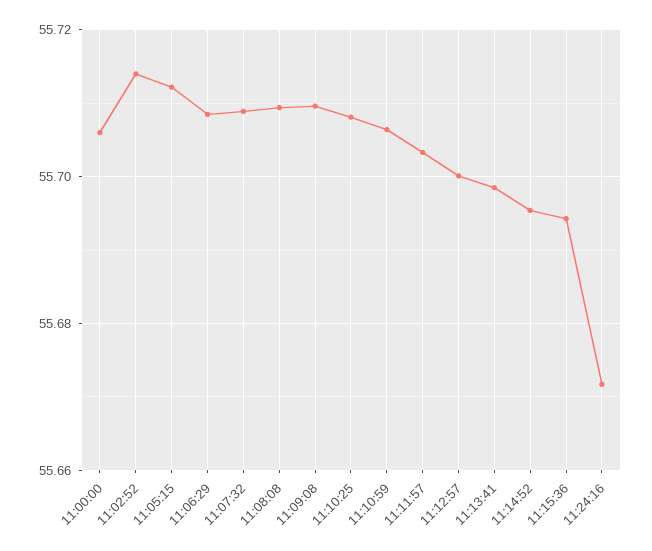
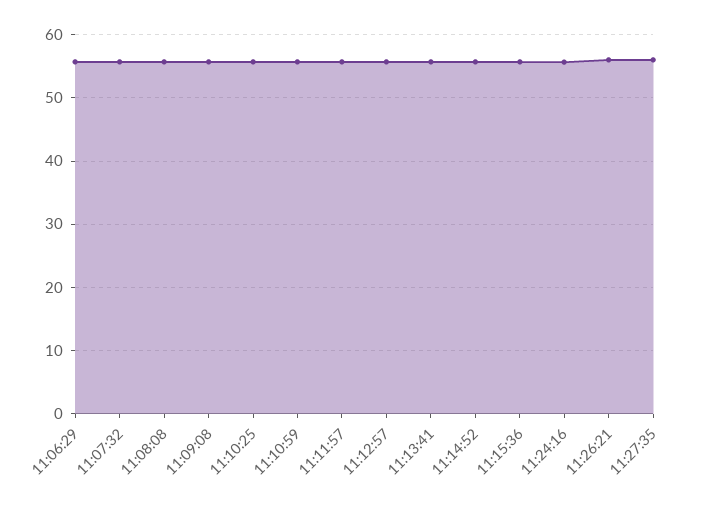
11:00:00: 55.706 -> none
11:02:52: 55.714 -> none
11:05:15: 55.712 -> none
11:26:21: none -> 56
11:27:35: none -> 56

